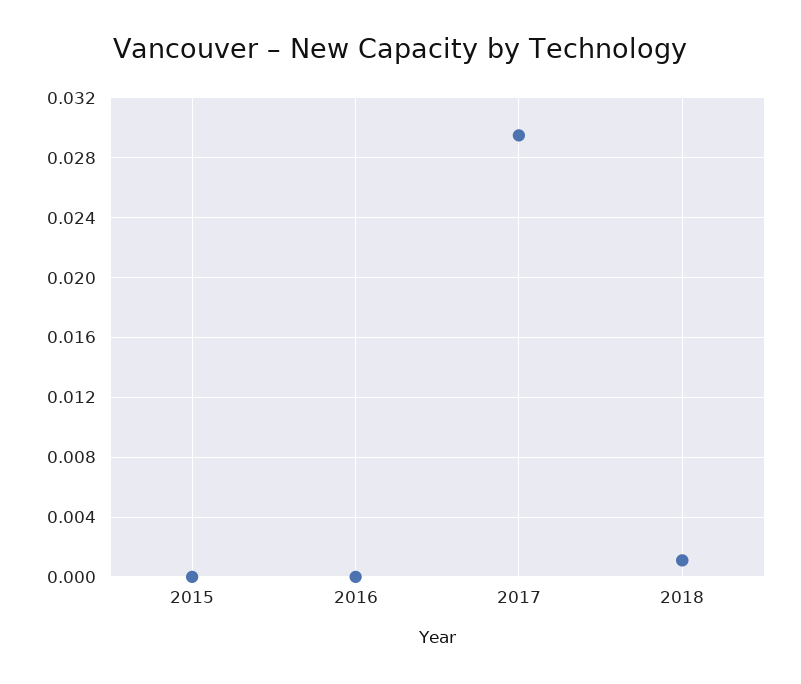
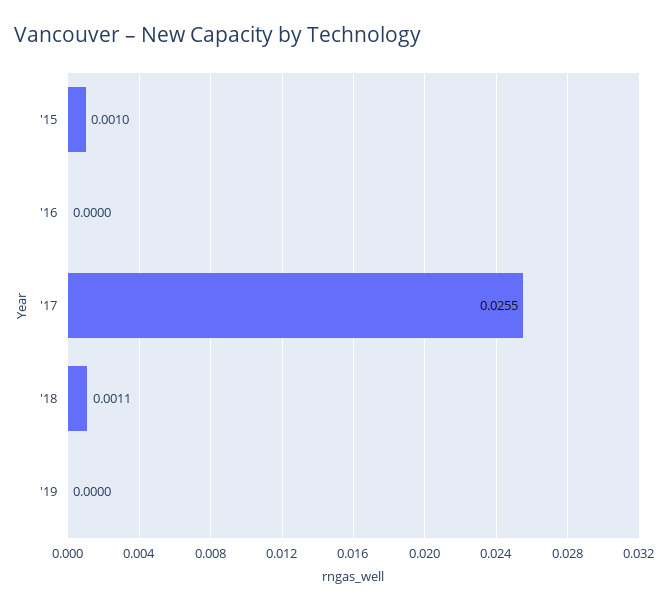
2015: 0 -> 0.001
2017: 0.0295 -> 0.0255
'19: none -> 0

